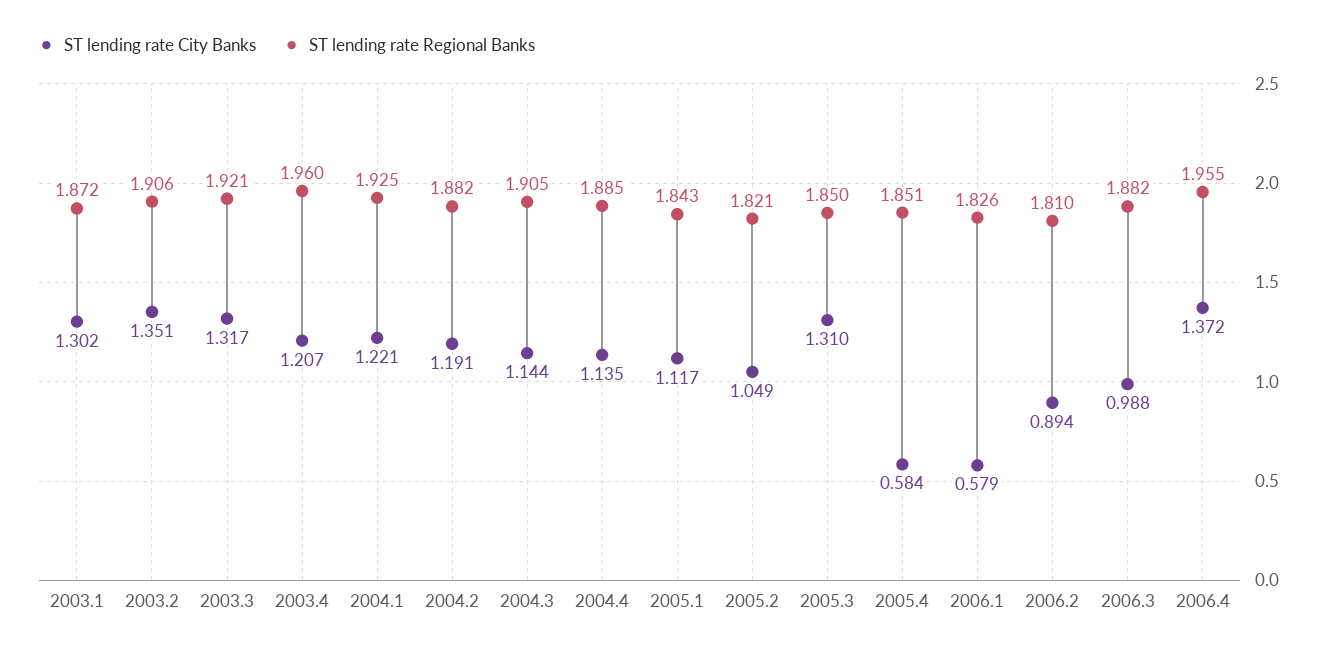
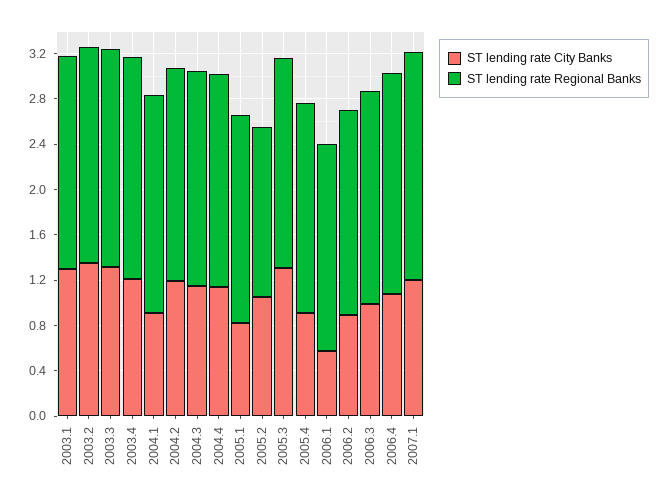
ST lending rate City Banks, 2004.1: 1.221 -> 0.9
ST lending rate City Banks, 2005.1: 1.117 -> 0.8
ST lending rate Regional Banks, 2005.2: 1.821 -> 1.5
ST lending rate City Banks, 2005.4: 0.584 -> 0.9
ST lending rate City Banks, 2006.4: 1.372 -> 1.1
ST lending rate City Banks, 2007.1: none -> 1.2
ST lending rate Regional Banks, 2007.1: none -> 2

